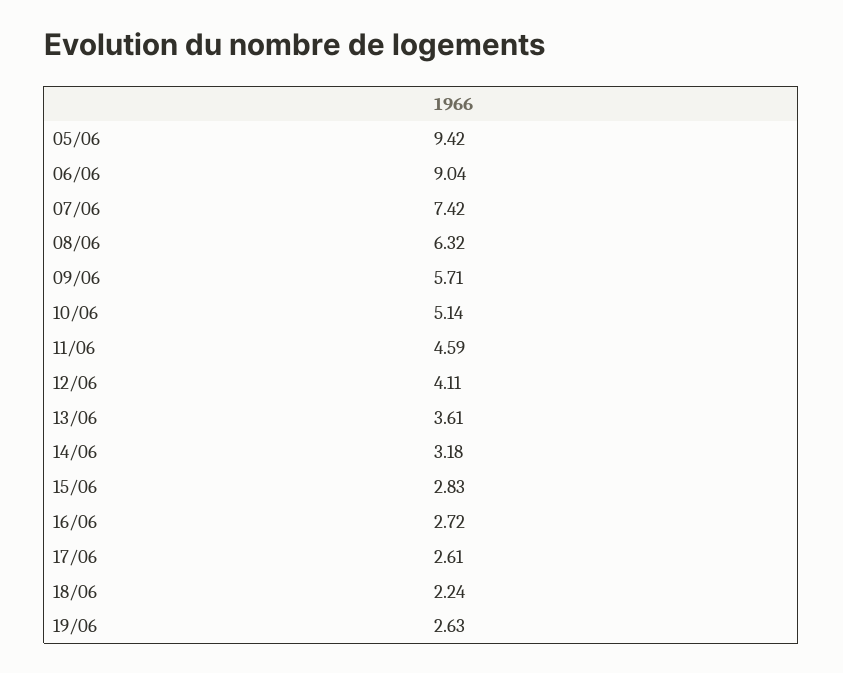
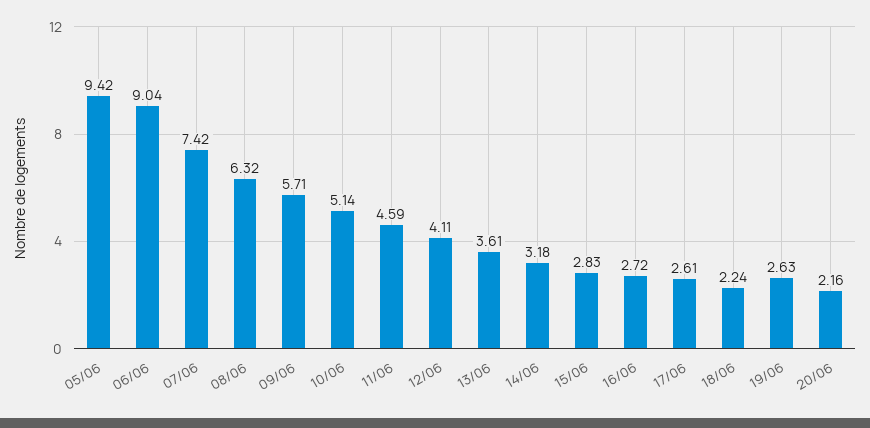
20/06: none -> 2.16

